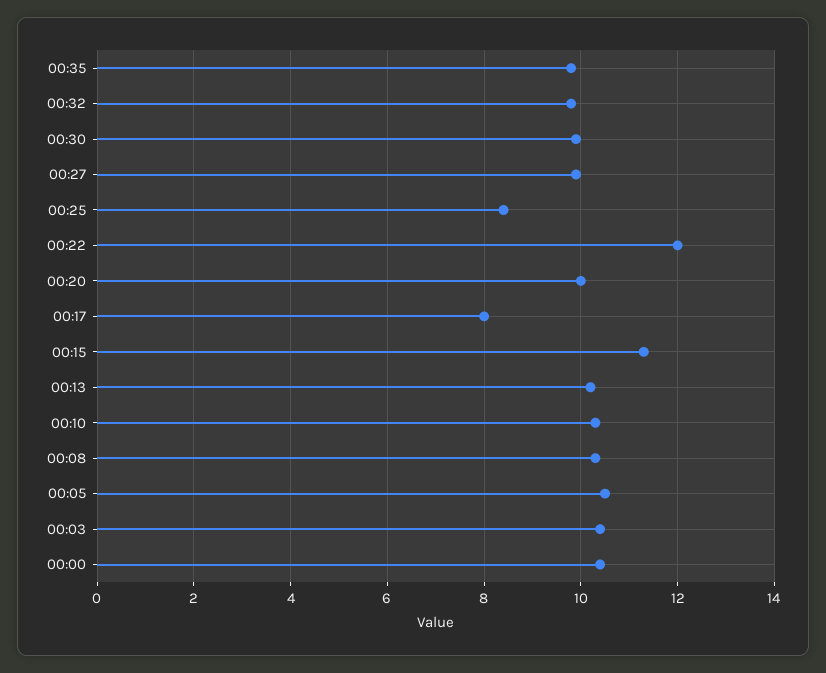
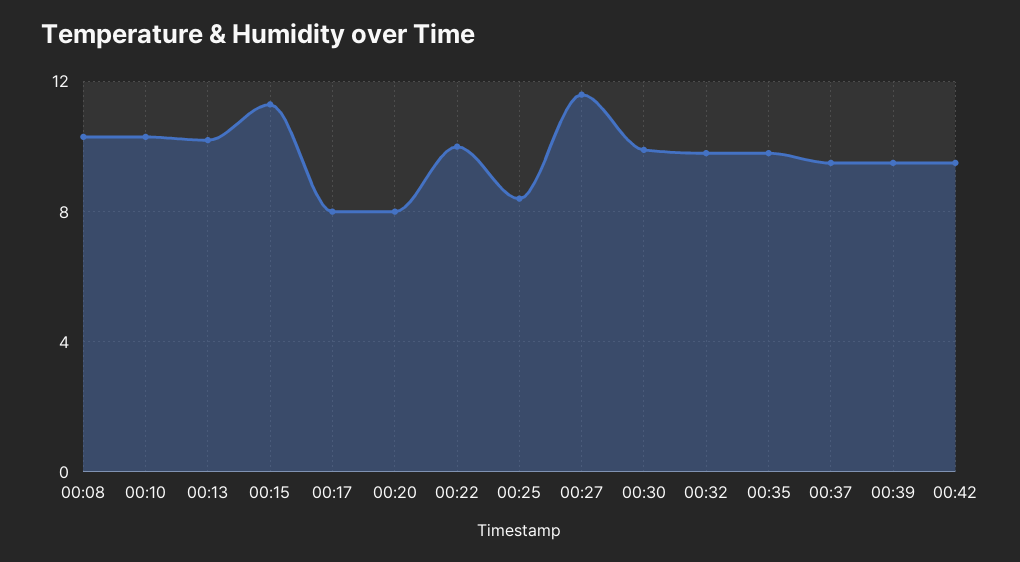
00:27: 10 -> 11.5
00:22: 12 -> 10
00:20: 10 -> 8
00:05: 10.5 -> none
00:03: 10.5 -> none
00:00: 10.5 -> none
00:37: none -> 9.5
00:39: none -> 9.5
00:42: none -> 9.5

